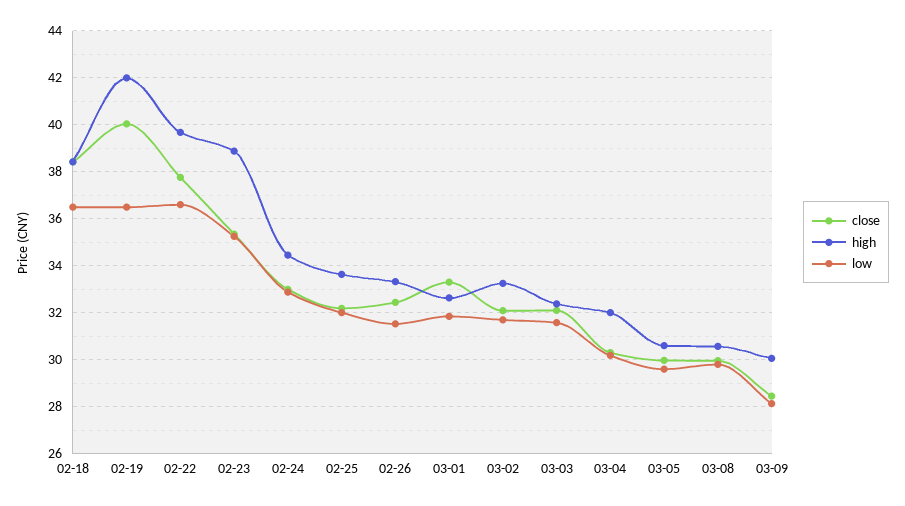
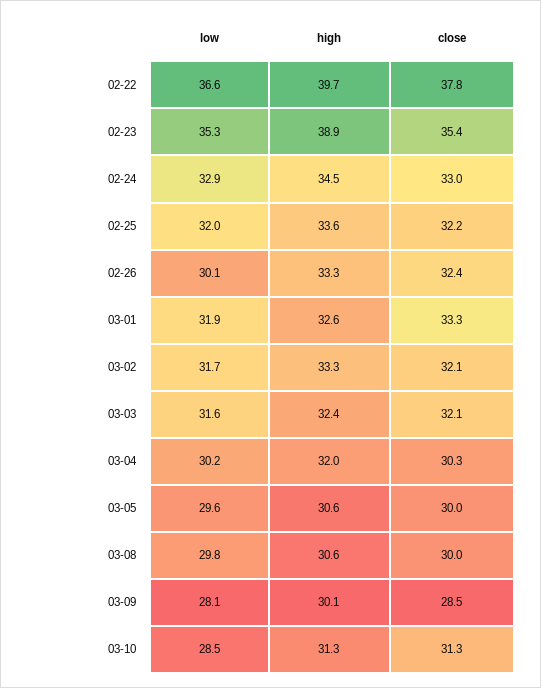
close, 02-18: 38.5 -> none
high, 02-18: 38.5 -> none
low, 02-18: 36.5 -> none
close, 02-19: 40 -> none
high, 02-19: 42 -> none
low, 02-19: 36.5 -> none
low, 02-26: 31.5 -> 30.1
low, 03-10: none -> 28.5
high, 03-10: none -> 31.3
close, 03-10: none -> 31.3

